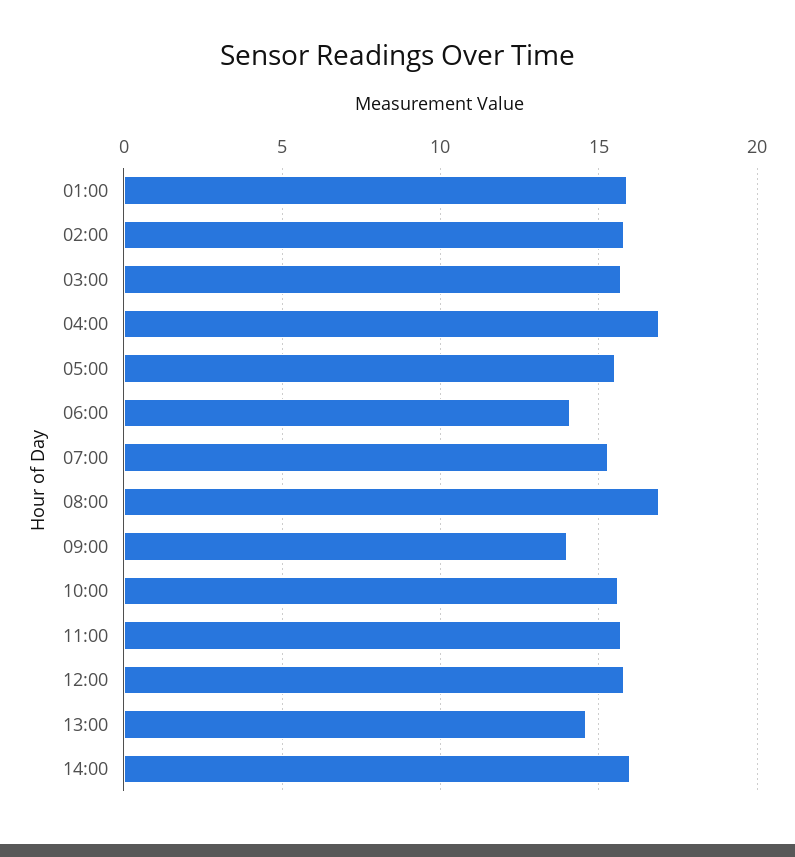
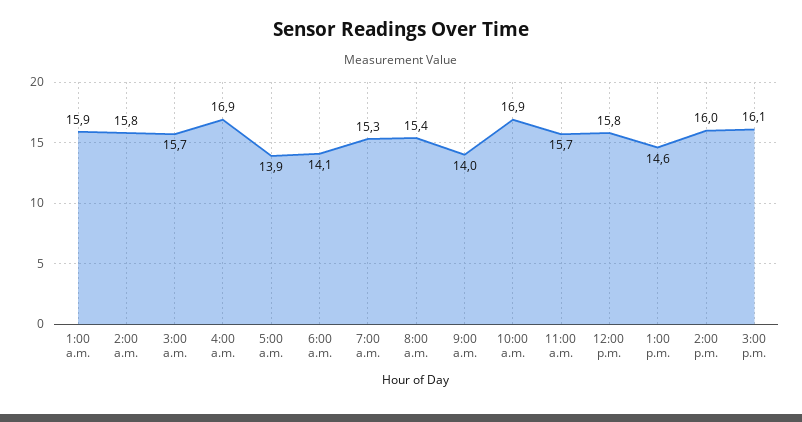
05:00: 15.5 -> 13.9
08:00: 17 -> 15.4
10:00: 15.5 -> 16.9
3:00 p.m.: none -> 16.1

